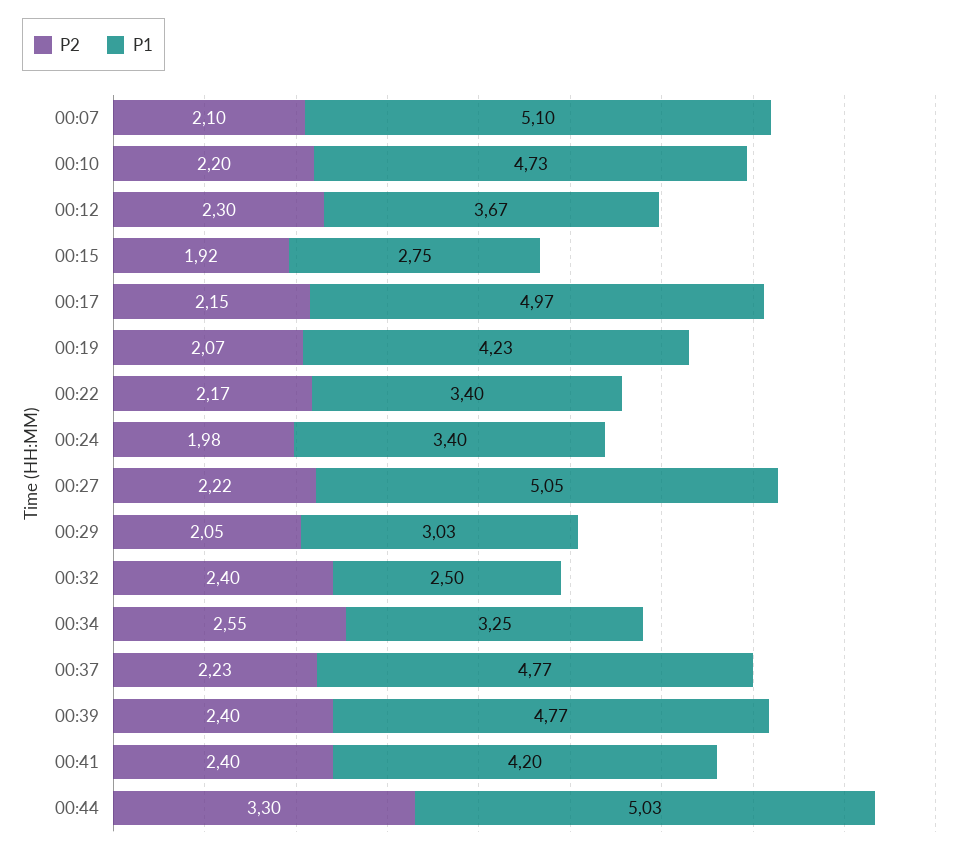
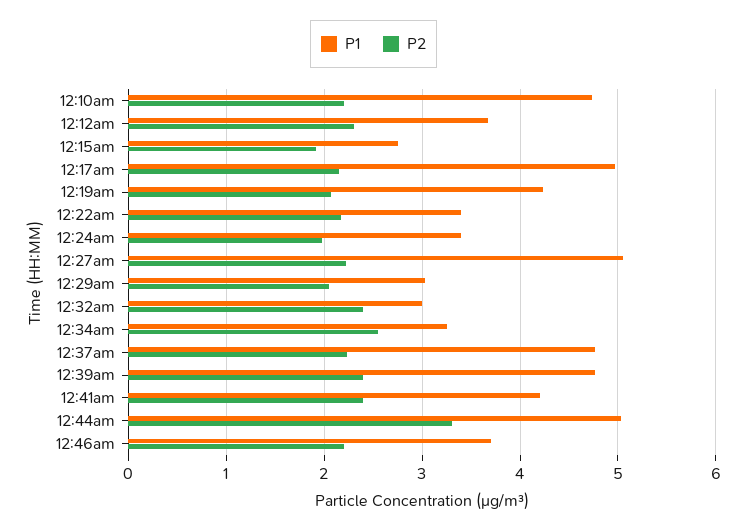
P2, 00:07: 2.1 -> none
P1, 00:07: 5.1 -> none
P1, 00:32: 2.5 -> 3
P1, 12:46am: none -> 3.7
P2, 12:46am: none -> 2.2

